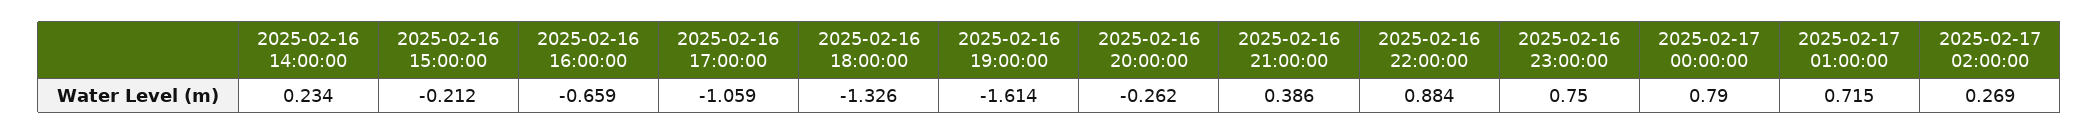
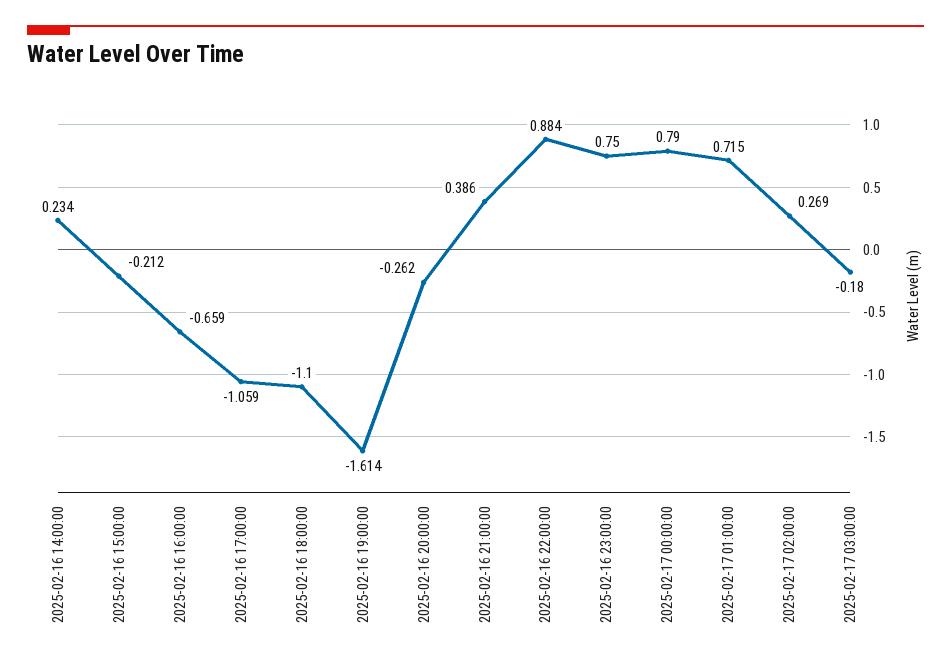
2025-02-16 18:00:00: -1.326 -> -1.1
2025-02-17 03:00:00: none -> -0.18

